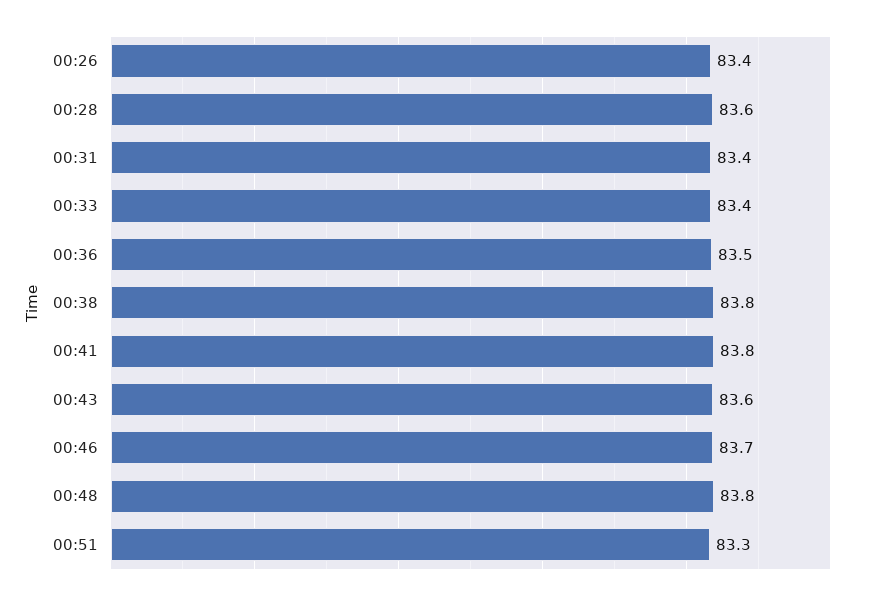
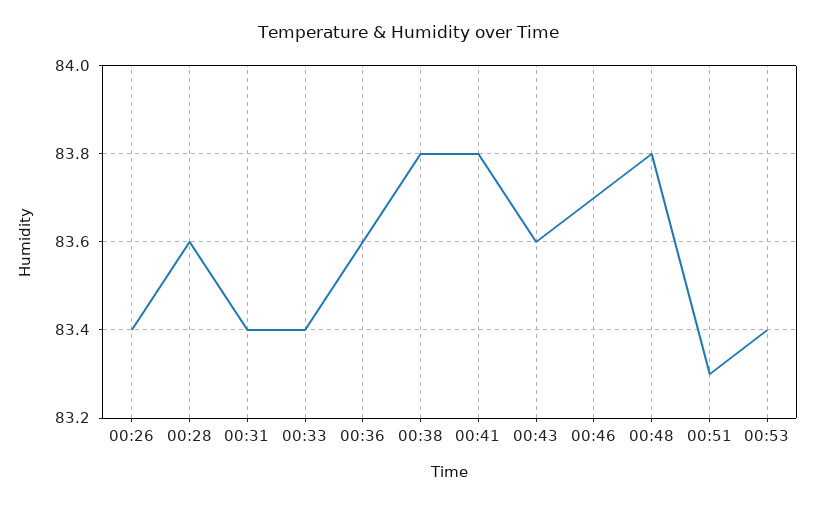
00:36: 83.5 -> 83.6
00:53: none -> 83.4

